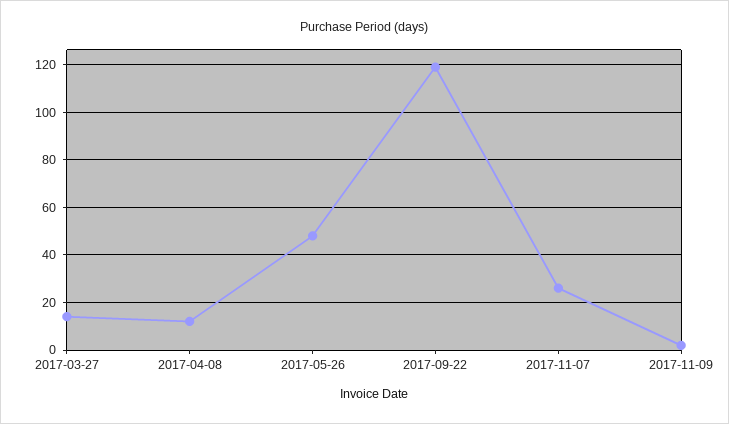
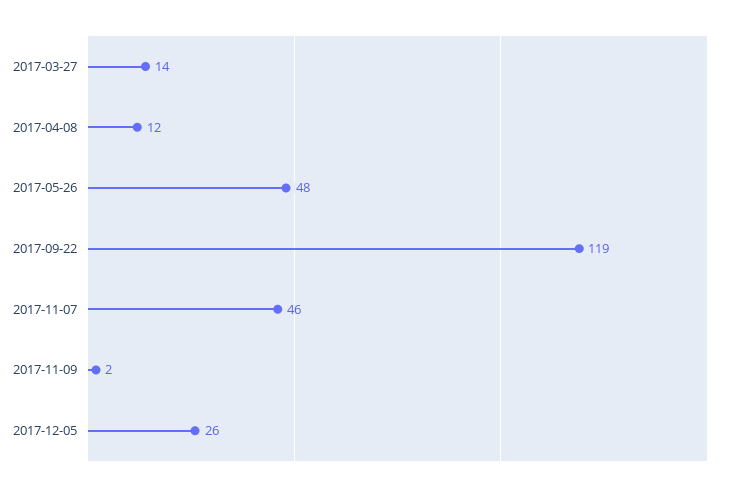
2017-11-07: 25 -> 46
2017-12-05: none -> 26

